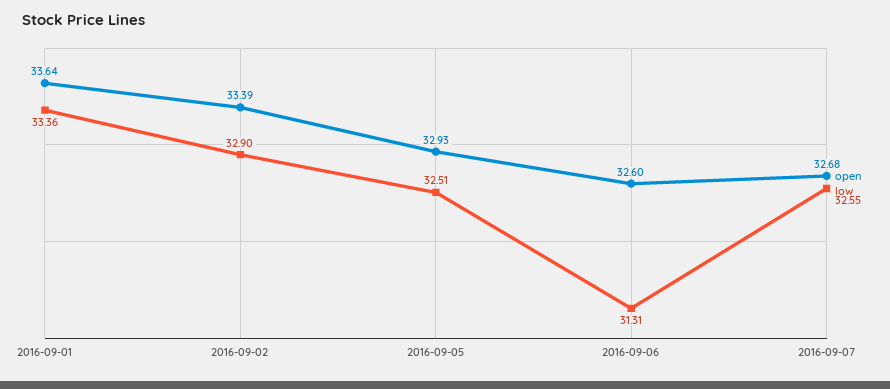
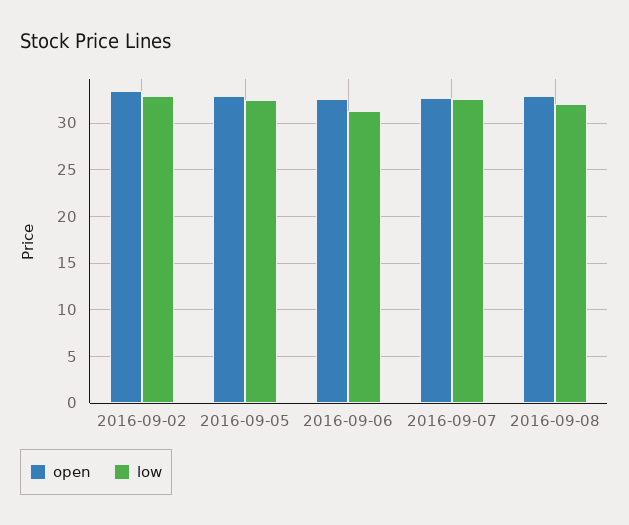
open, 2016-09-01: 33.64 -> none
low, 2016-09-01: 33.36 -> none
open, 2016-09-08: none -> 33
low, 2016-09-08: none -> 32

